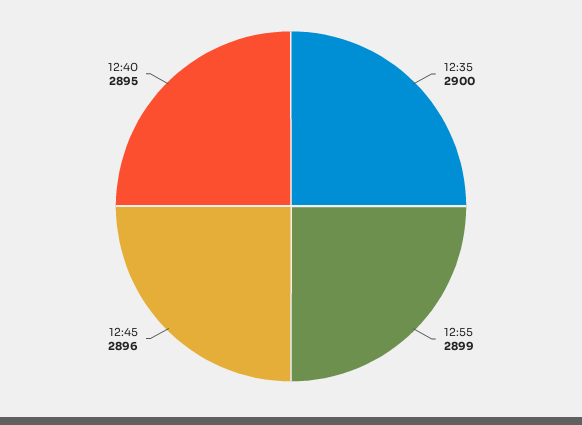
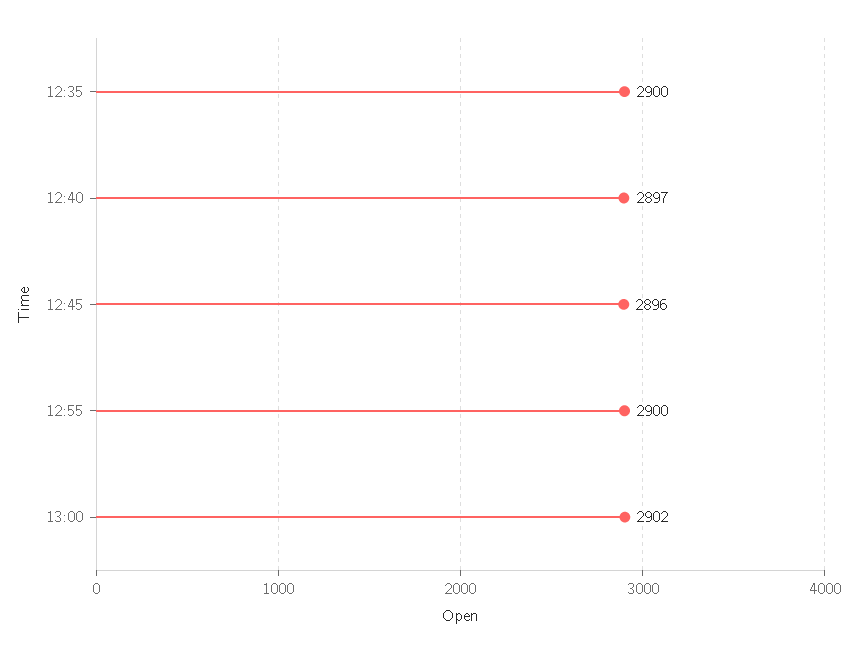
12:55: 2899 -> 2900
12:40: 2895 -> 2897
13:00: none -> 2902

